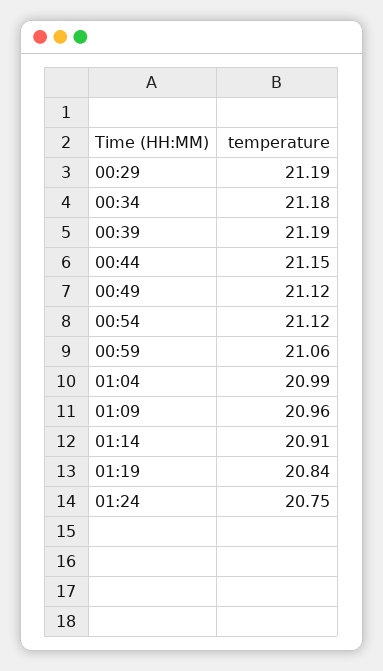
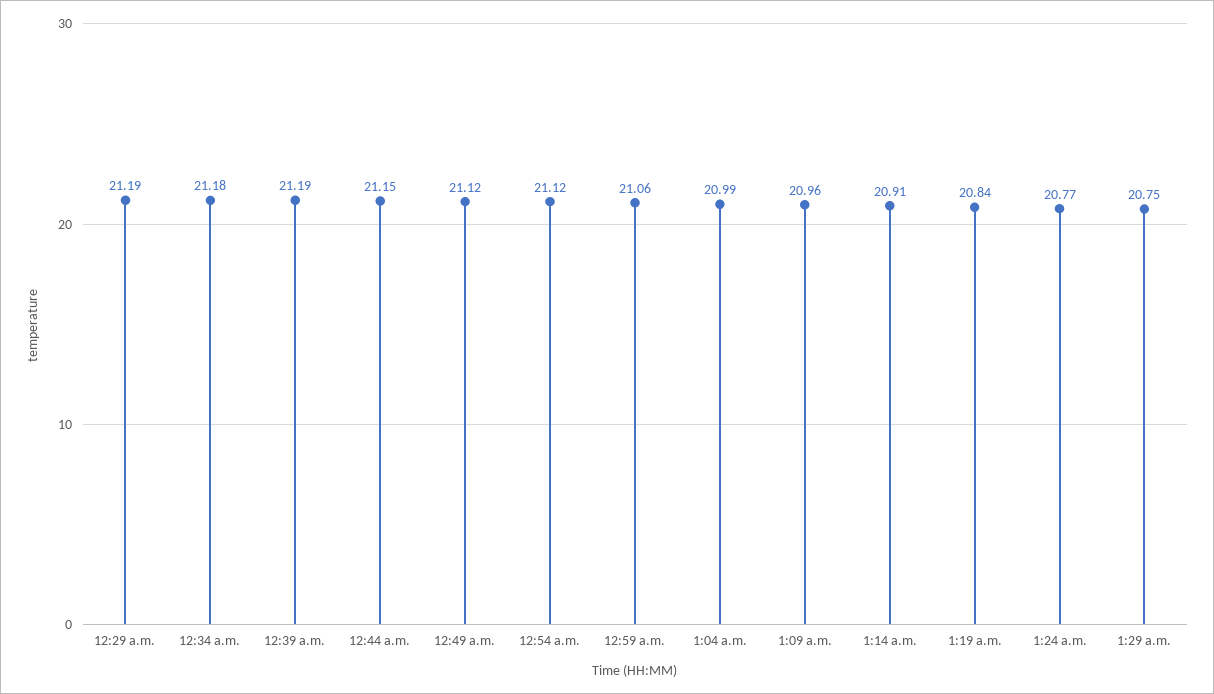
01:24: 20.75 -> 20.77
1:29 a.m.: none -> 20.75

